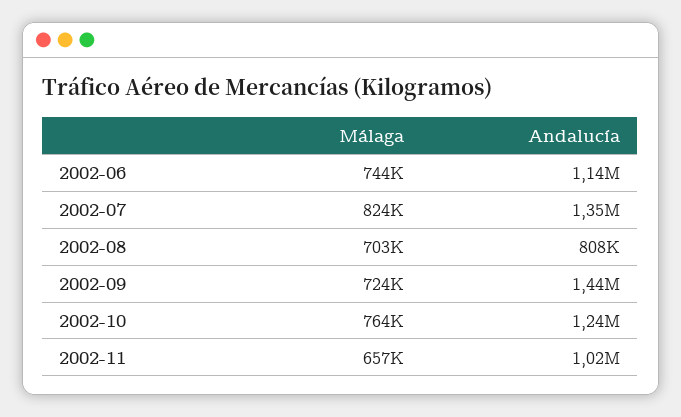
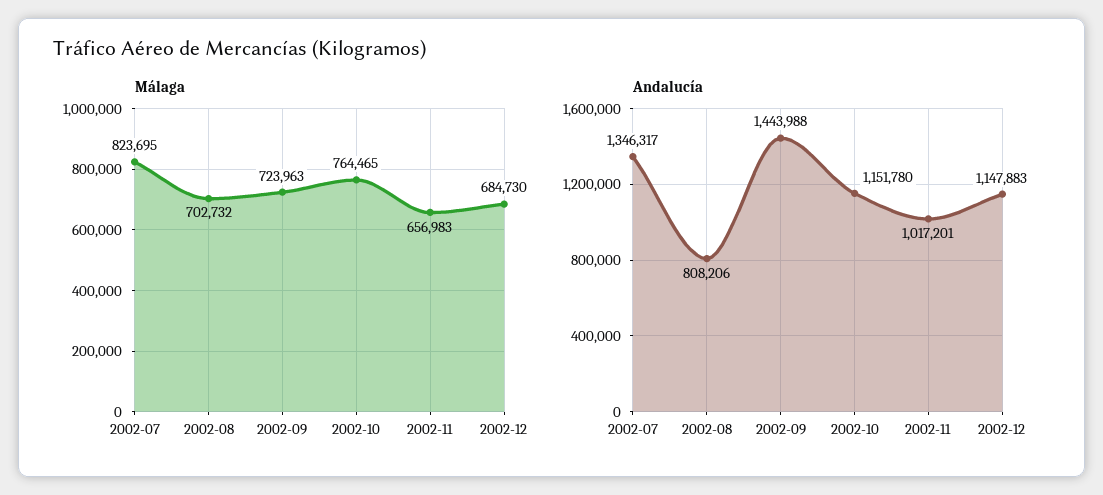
Málaga, 2002-06: 744000 -> none
Andalucía, 2002-06: 1140000 -> none
Andalucía, 2002-10: 1240000 -> 1151780
Málaga, 2002-12: none -> 684730
Andalucía, 2002-12: none -> 1147883

